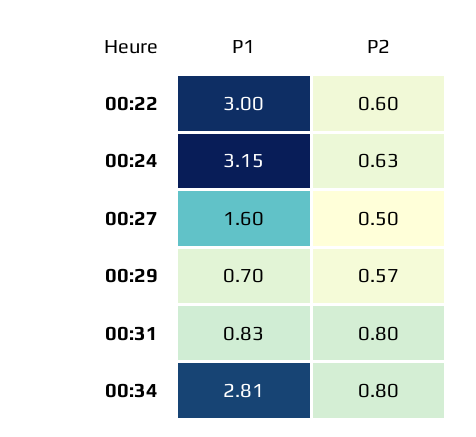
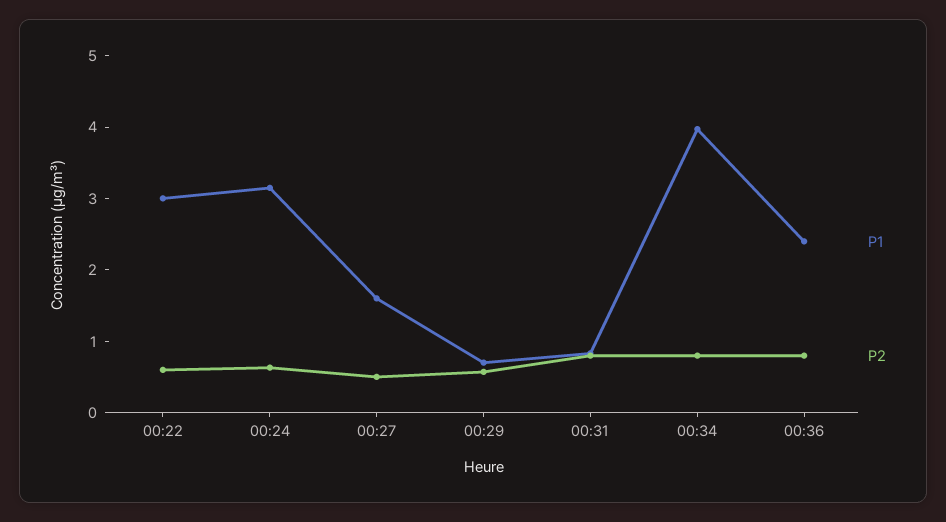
P1, 00:34: 2.81 -> 4
P1, 00:36: none -> 2.4
P2, 00:36: none -> 0.8

